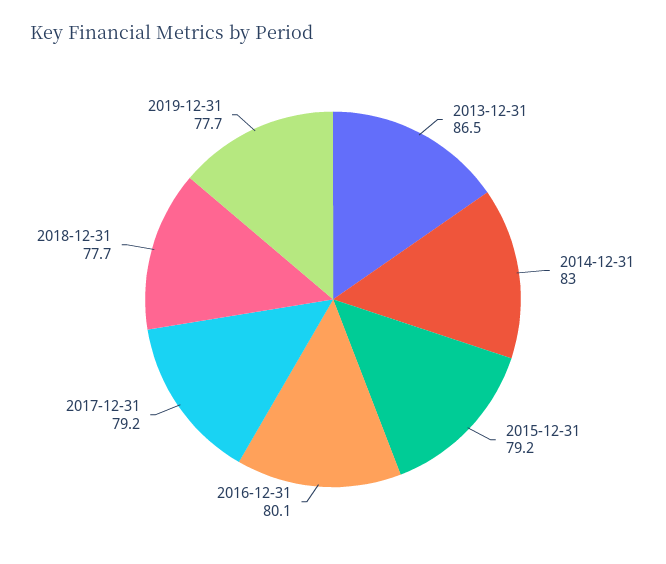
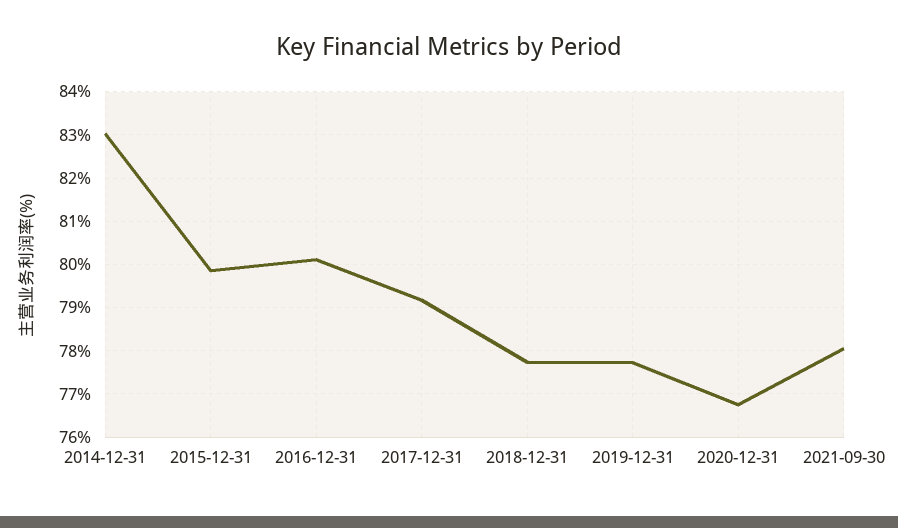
2013-12-31: 86.5 -> none
2015-12-31: 79.2 -> 79.8
2020-12-31: none -> 76.8
2021-09-30: none -> 78

